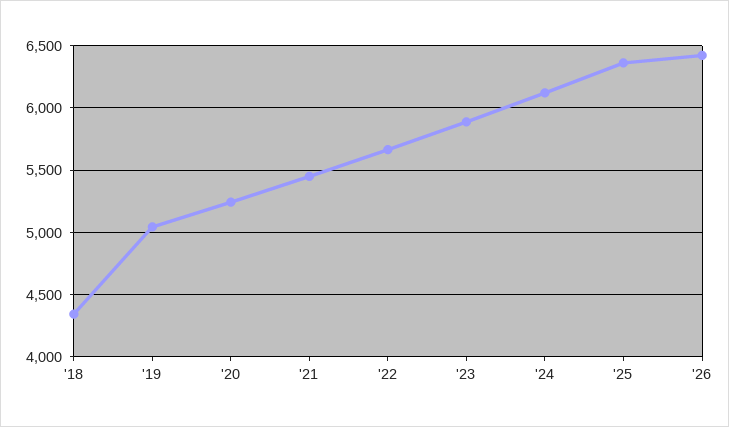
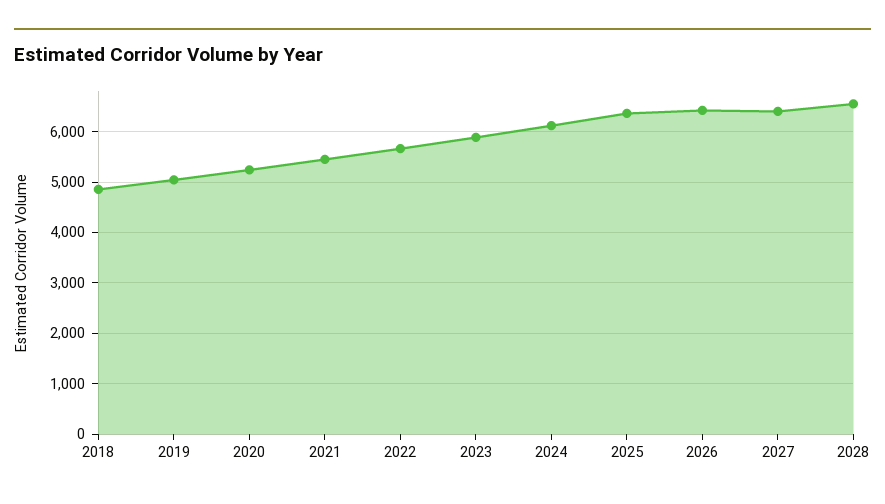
'18: 4350 -> 4800
2027: none -> 6400
2028: none -> 6600

